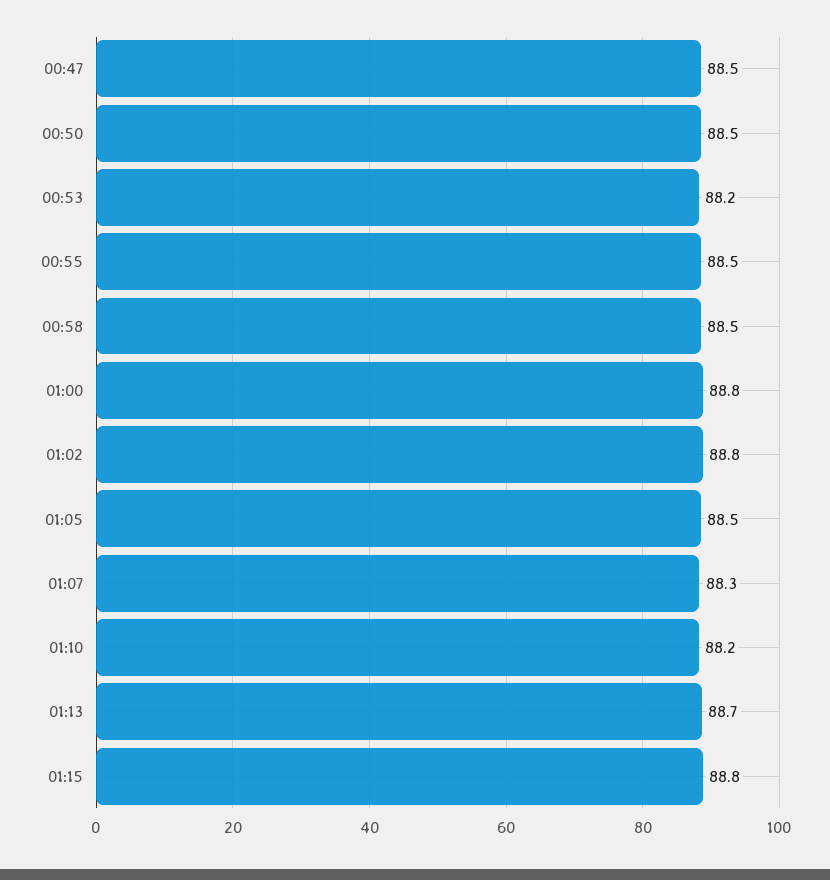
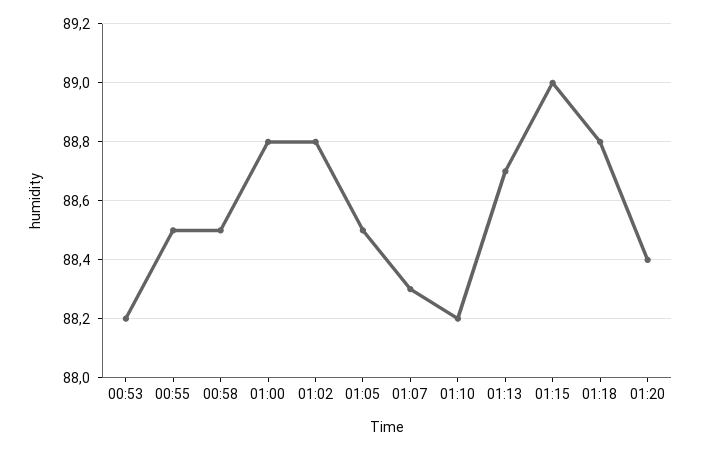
00:47: 88.5 -> none
00:50: 88.5 -> none
01:15: 88.8 -> 89
01:18: none -> 88.8
01:20: none -> 88.4

